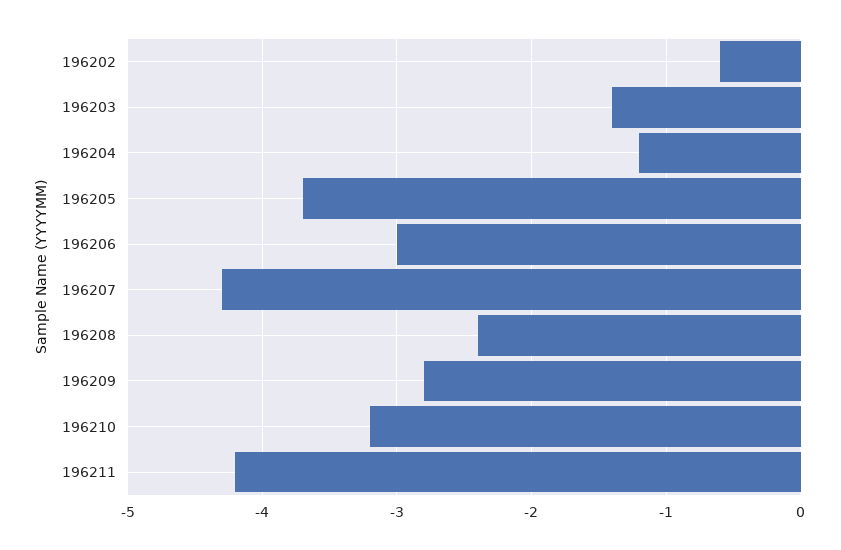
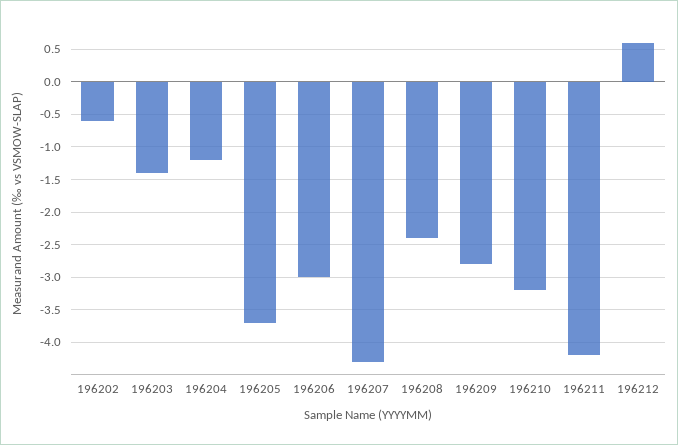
196212: none -> 0.6

